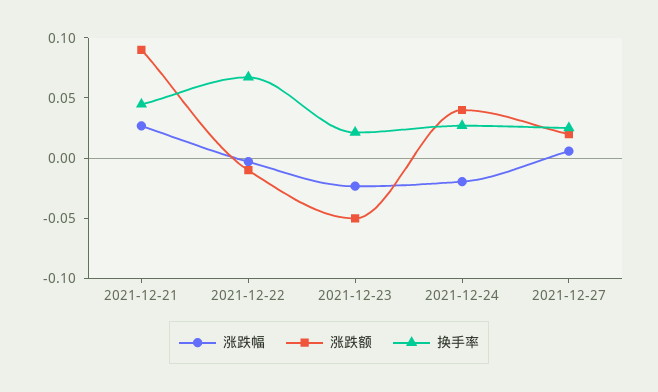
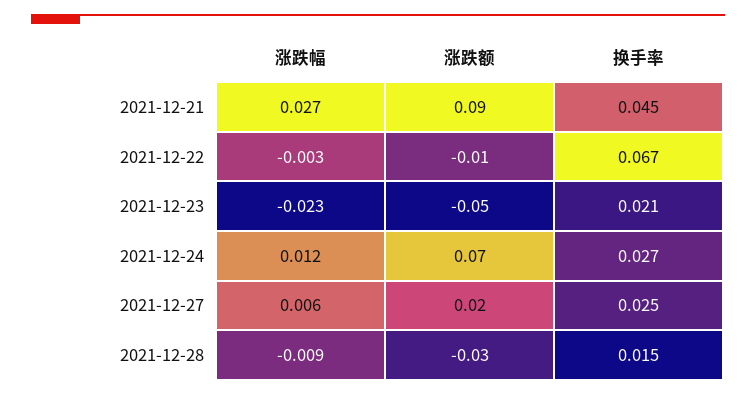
涨跌幅, 2021-12-24: -0.02 -> 0.012
涨跌额, 2021-12-24: 0.04 -> 0.07
涨跌幅, 2021-12-28: none -> -0.009
涨跌额, 2021-12-28: none -> -0.03
换手率, 2021-12-28: none -> 0.015

